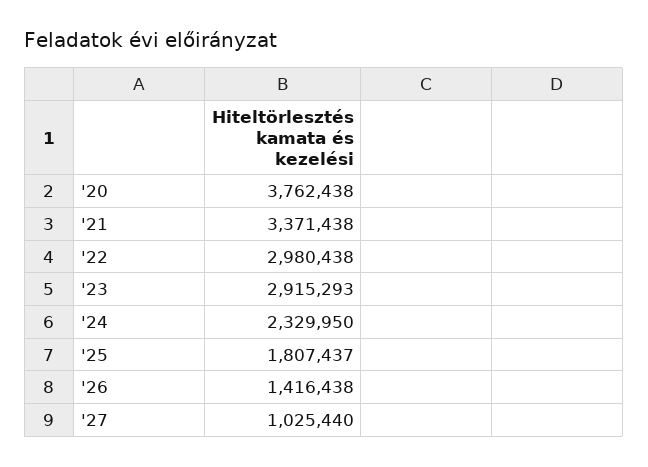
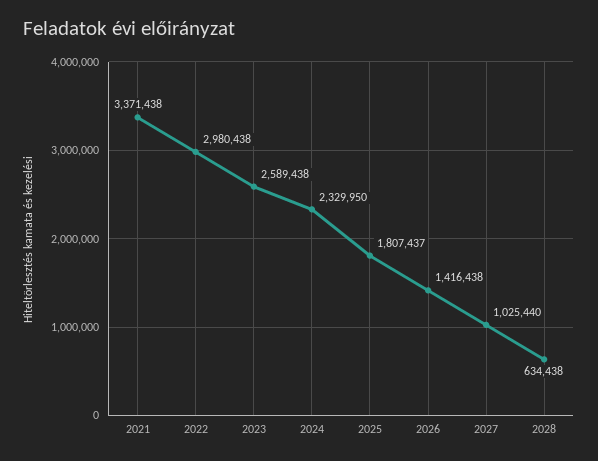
'20: 3762438 -> none
'23: 2915293 -> 2589438
2028: none -> 634438

